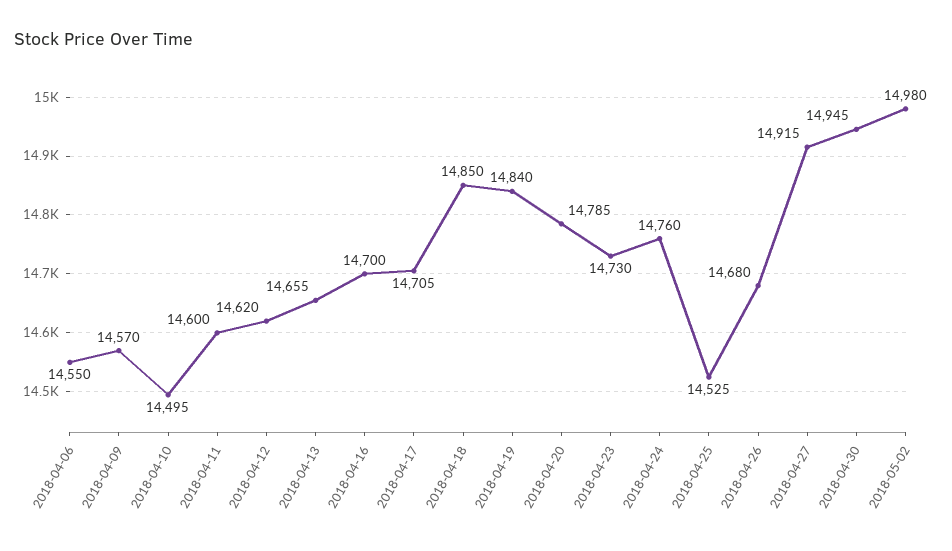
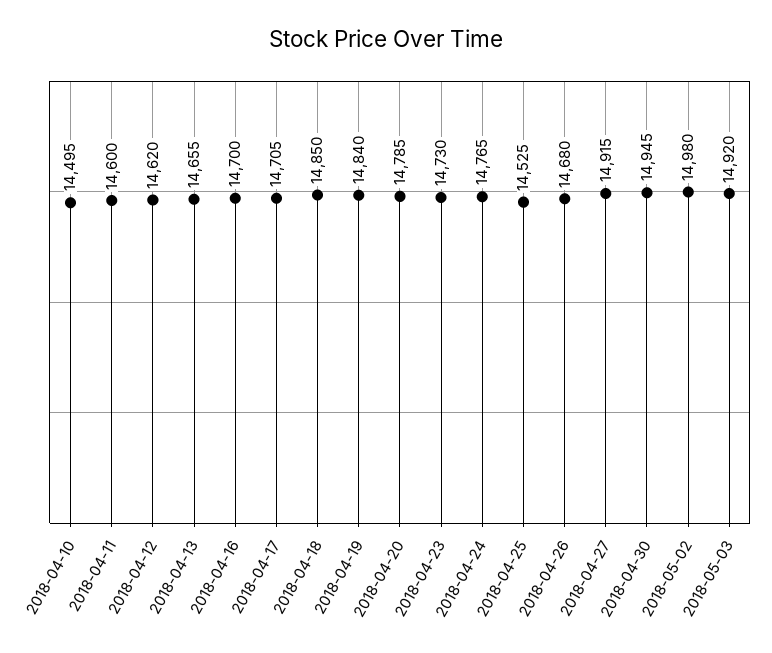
2018-04-06: 14550 -> none
2018-04-09: 14570 -> none
2018-04-24: 14760 -> 14765
2018-05-03: none -> 14920

